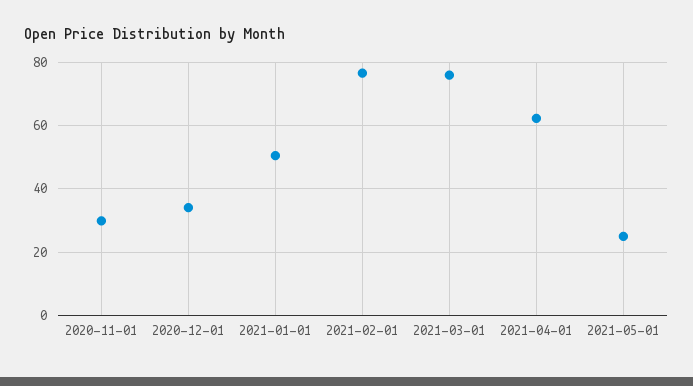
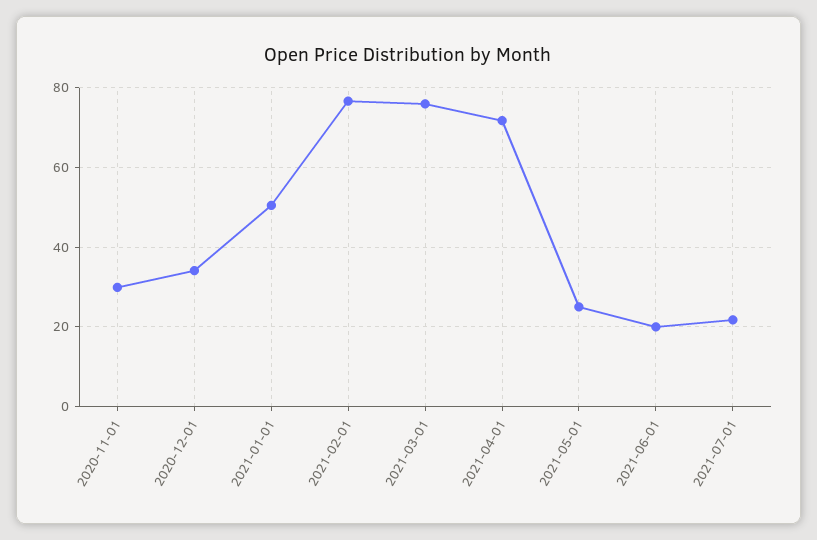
2021-04-01: 62 -> 72
2021-06-01: none -> 20
2021-07-01: none -> 22

